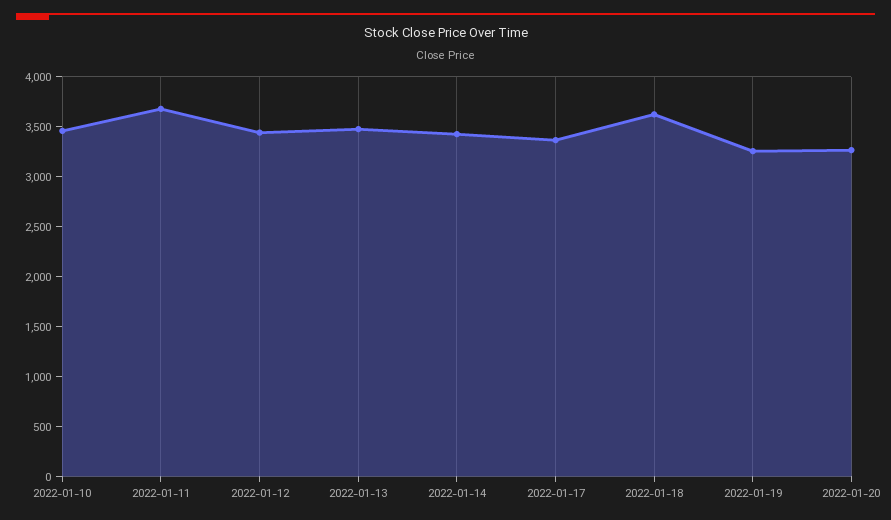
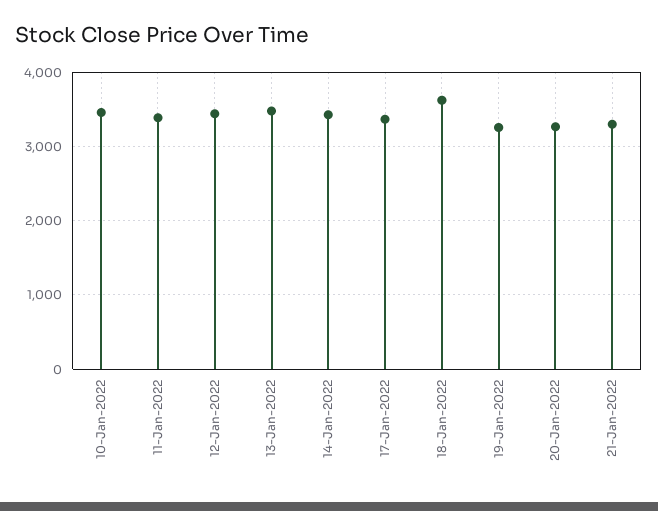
2022-01-11: 3700 -> 3400
21-Jan-2022: none -> 3300

